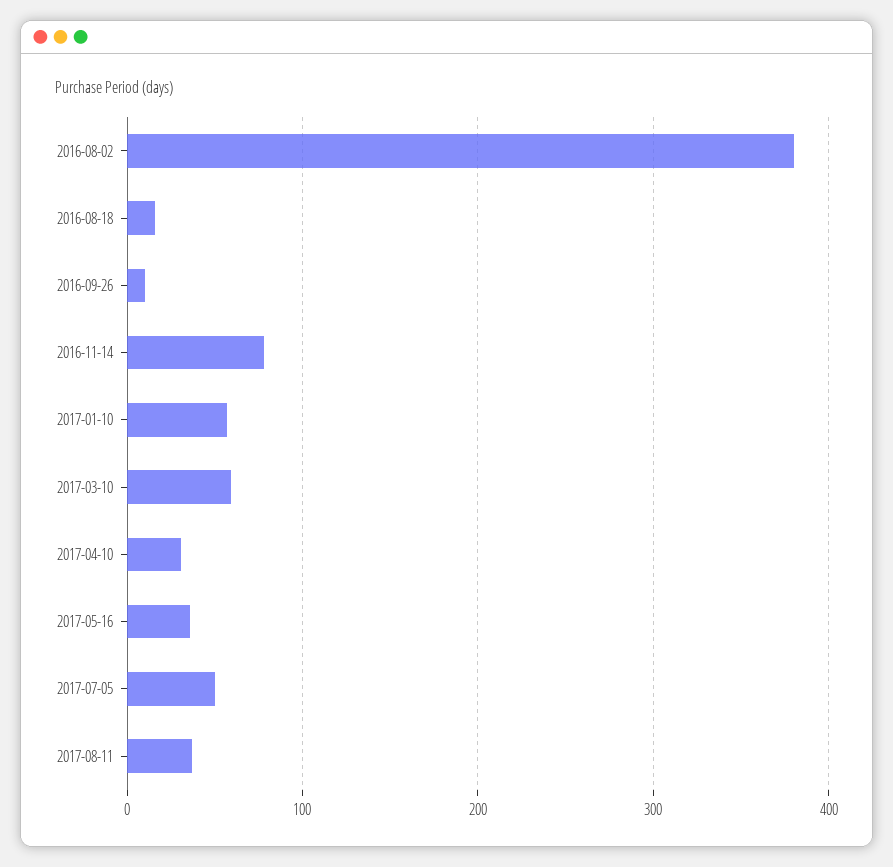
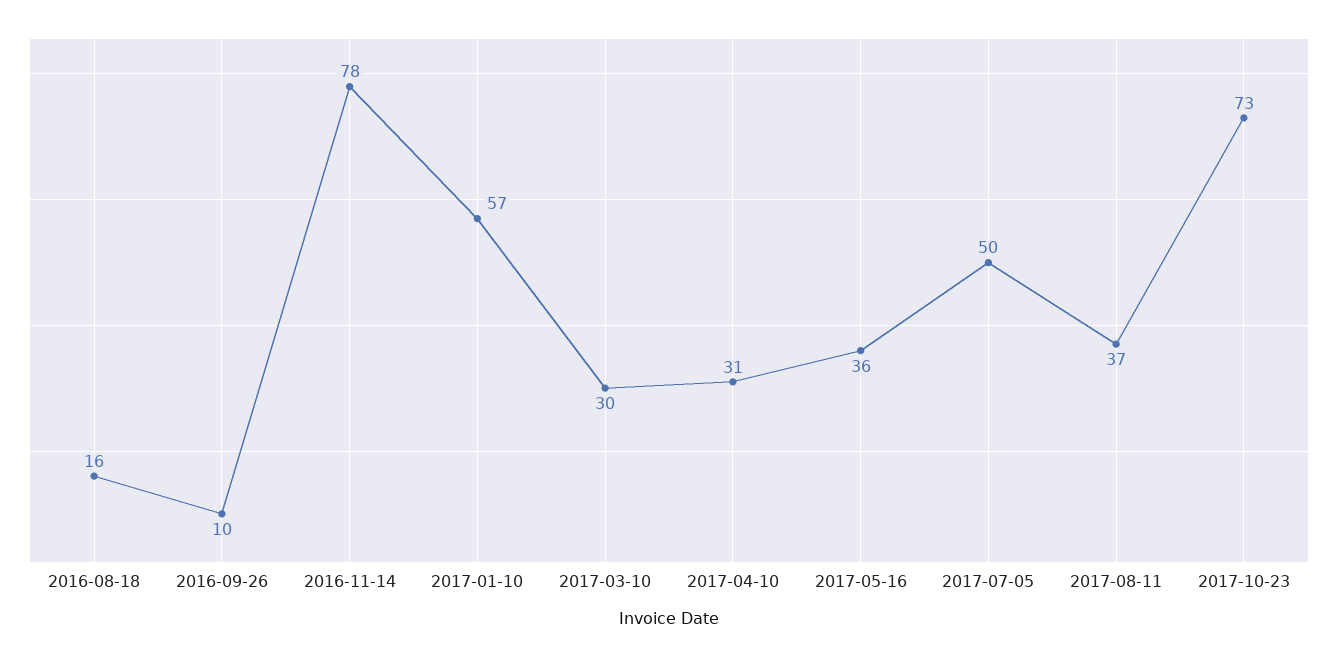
2016-08-02: 380 -> none
2017-03-10: 60 -> 30
2017-10-23: none -> 73

